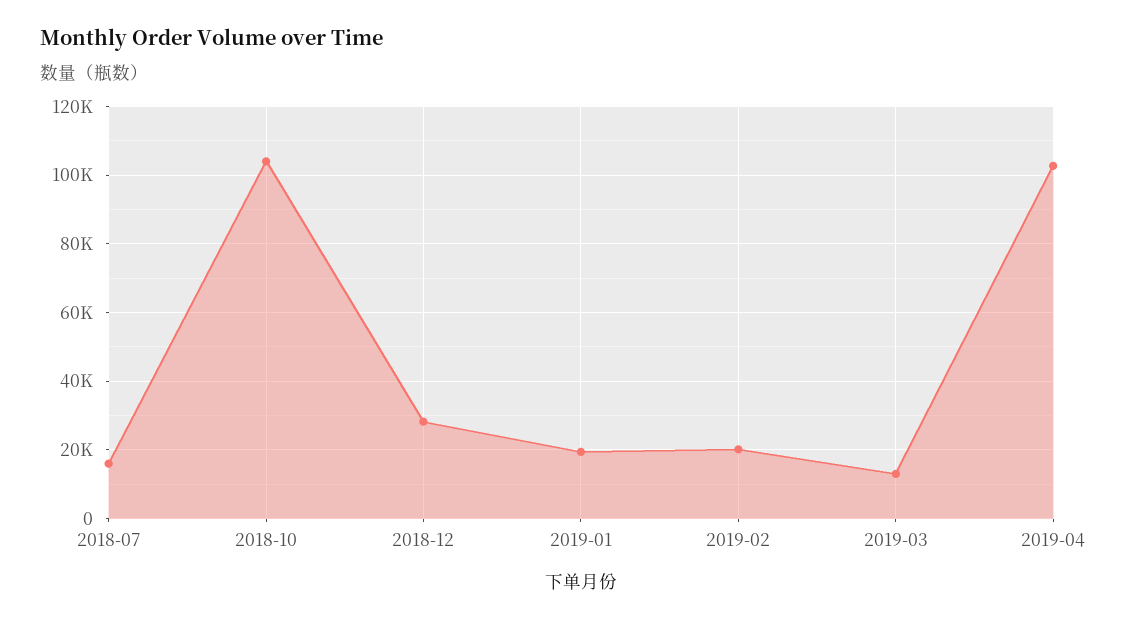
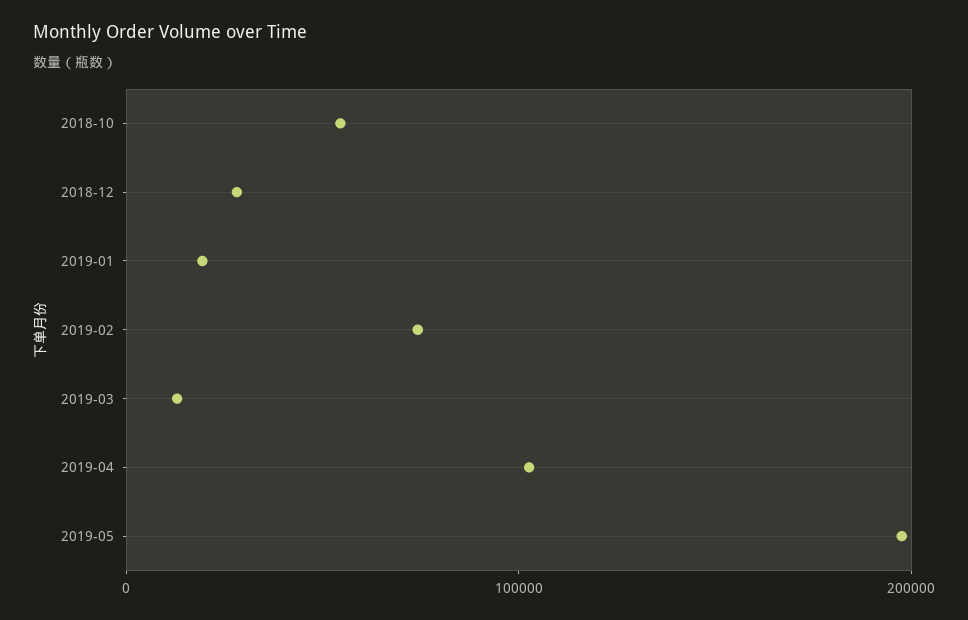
2018-07: 16000 -> none
2018-10: 104000 -> 60000
2019-02: 20000 -> 80000
2019-05: none -> 200000

